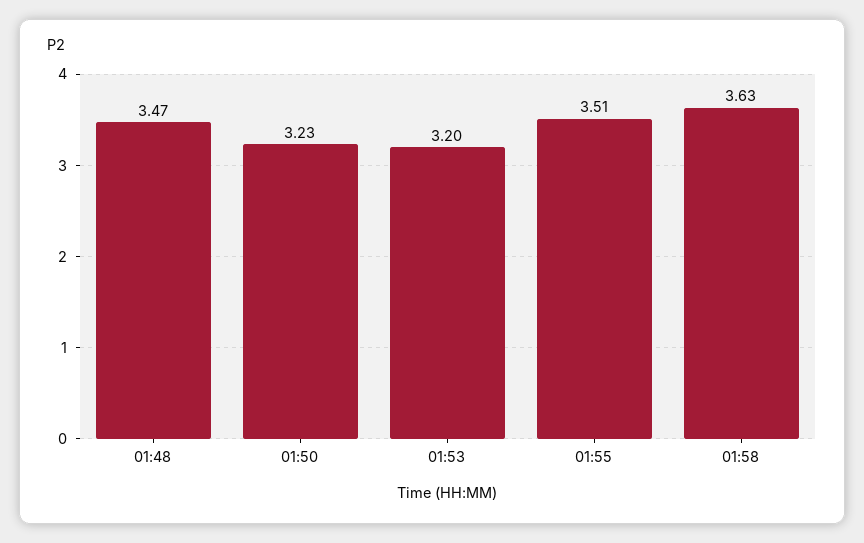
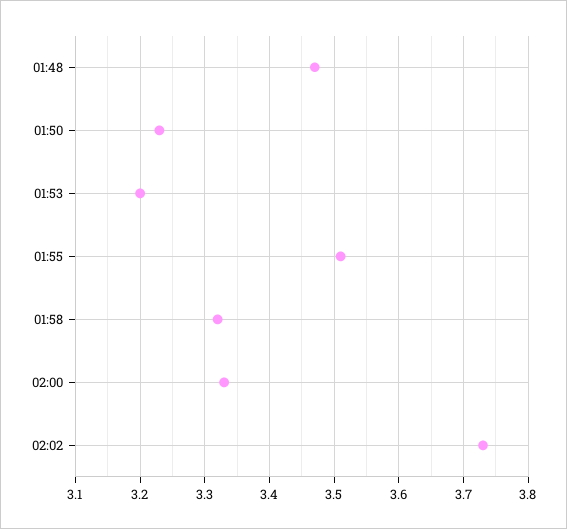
01:58: 3.63 -> 3.32
02:00: none -> 3.33
02:02: none -> 3.73

